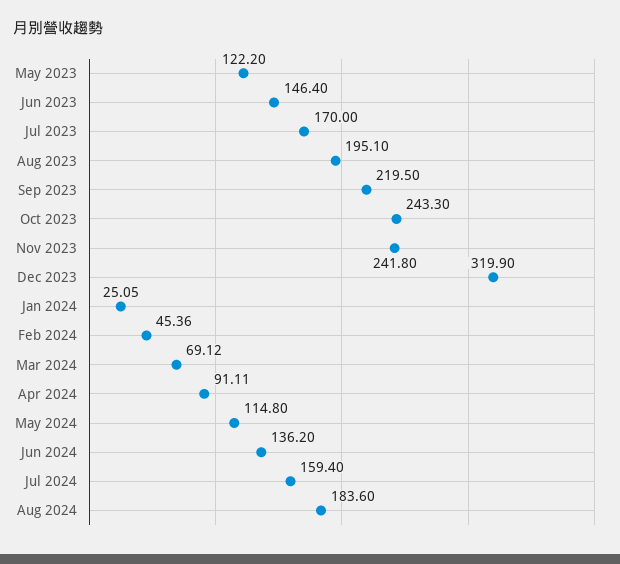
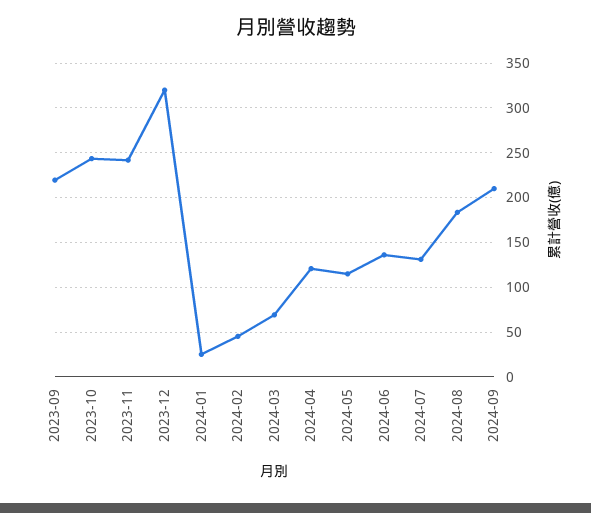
May 2023: 122.2 -> none
Jun 2023: 146.4 -> none
Jul 2023: 170 -> none
Aug 2023: 195.1 -> none
Apr 2024: 91.11 -> 120
Jul 2024: 159.4 -> 130
2024-09: none -> 210

